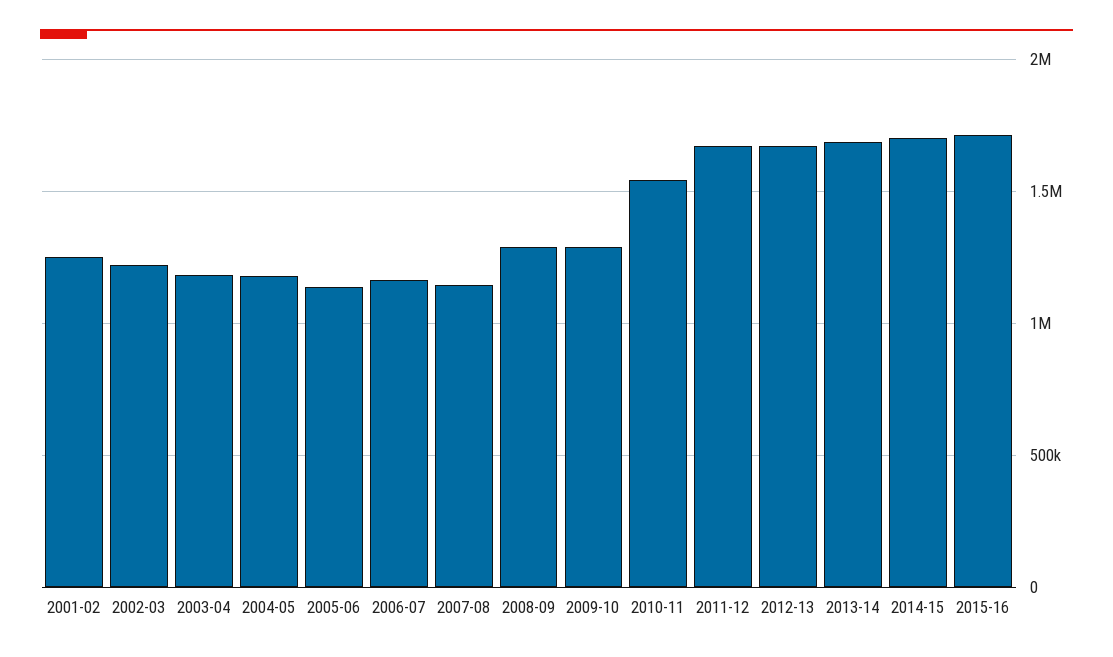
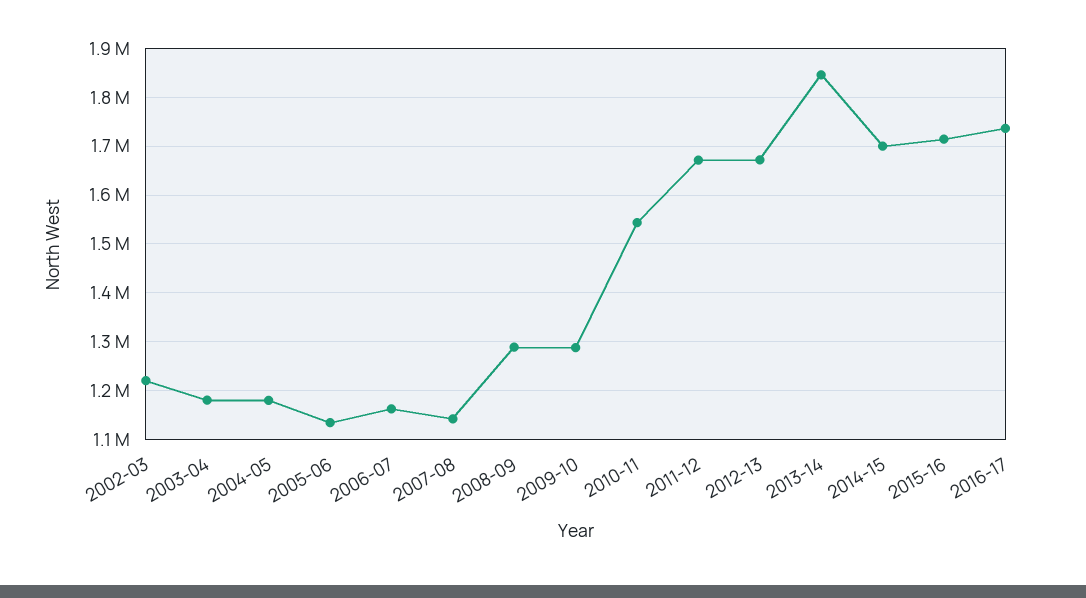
2001-02: 1250000 -> none
2013-14: 1700000 -> 1840000
2016-17: none -> 1740000

